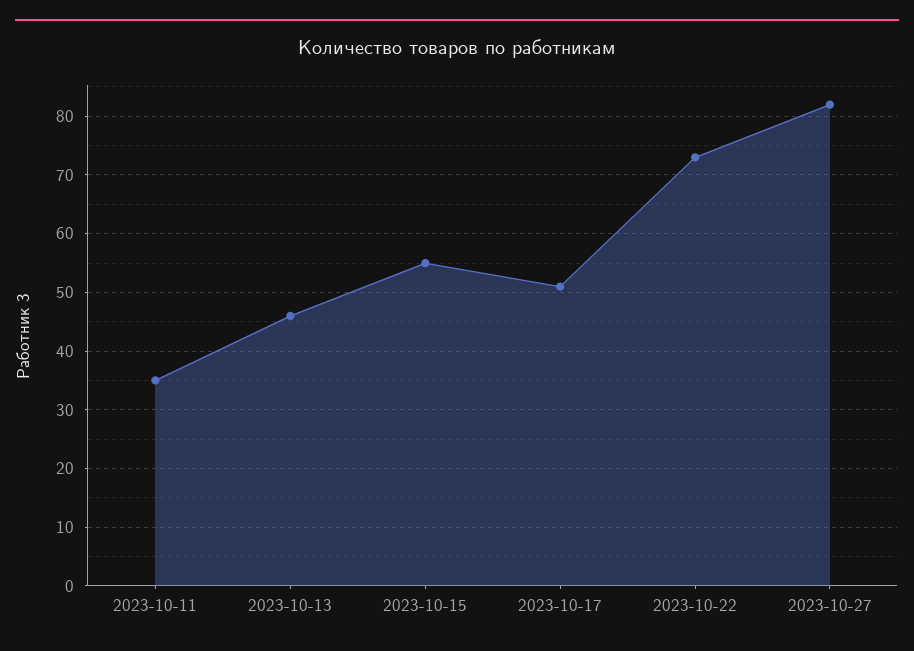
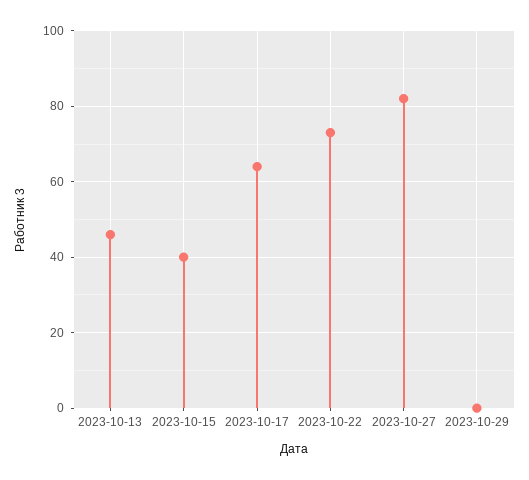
2023-10-11: 35 -> none
2023-10-15: 55 -> 40
2023-10-17: 50 -> 65
2023-10-29: none -> 0

